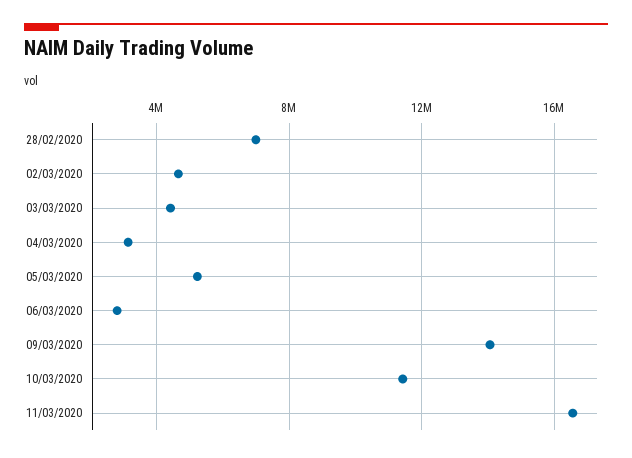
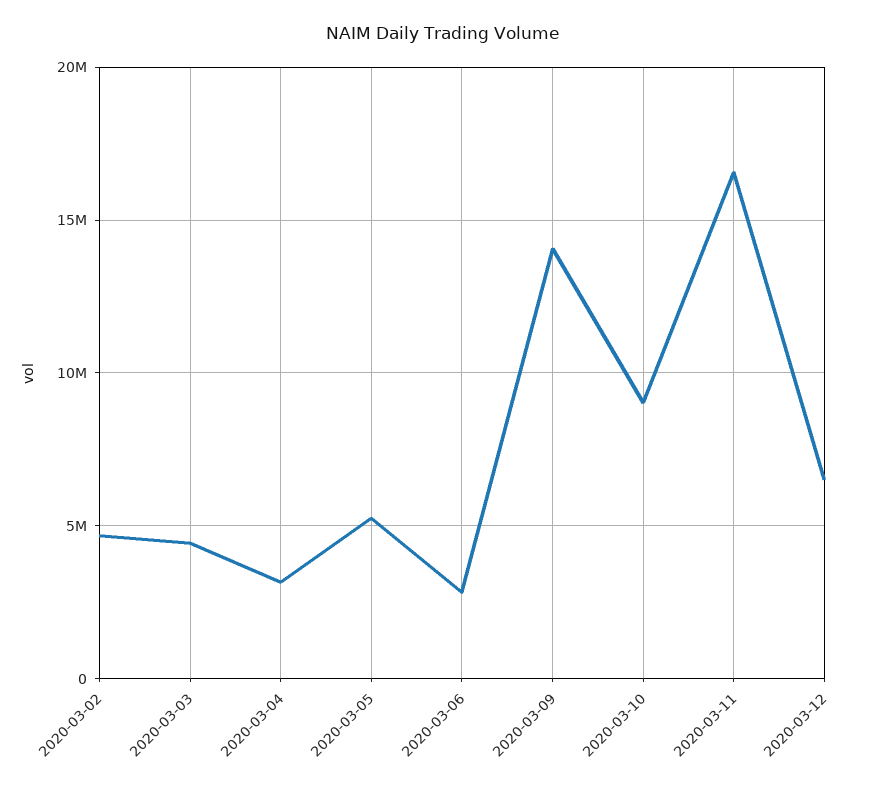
28/02/2020: 7000000 -> none
10/03/2020: 11500000 -> 9000000
2020-03-12: none -> 6500000

